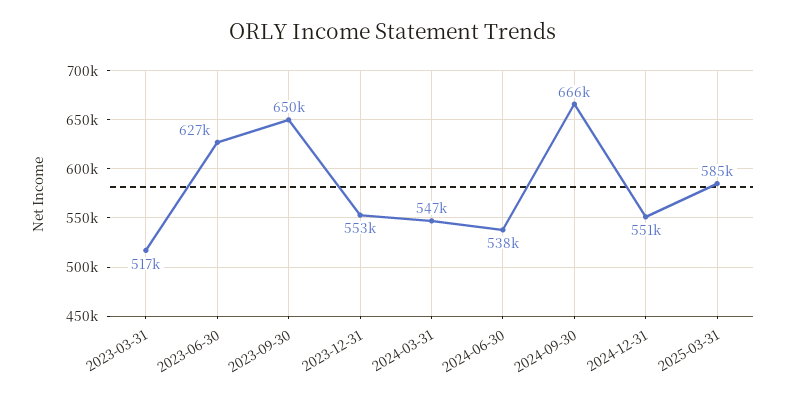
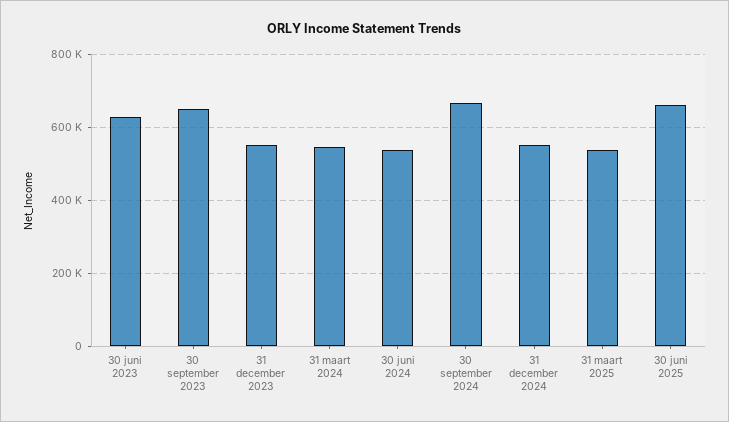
2023-03-31: 517000 -> none
2025-03-31: 585000 -> 540000
30 juni 2025: none -> 660000

